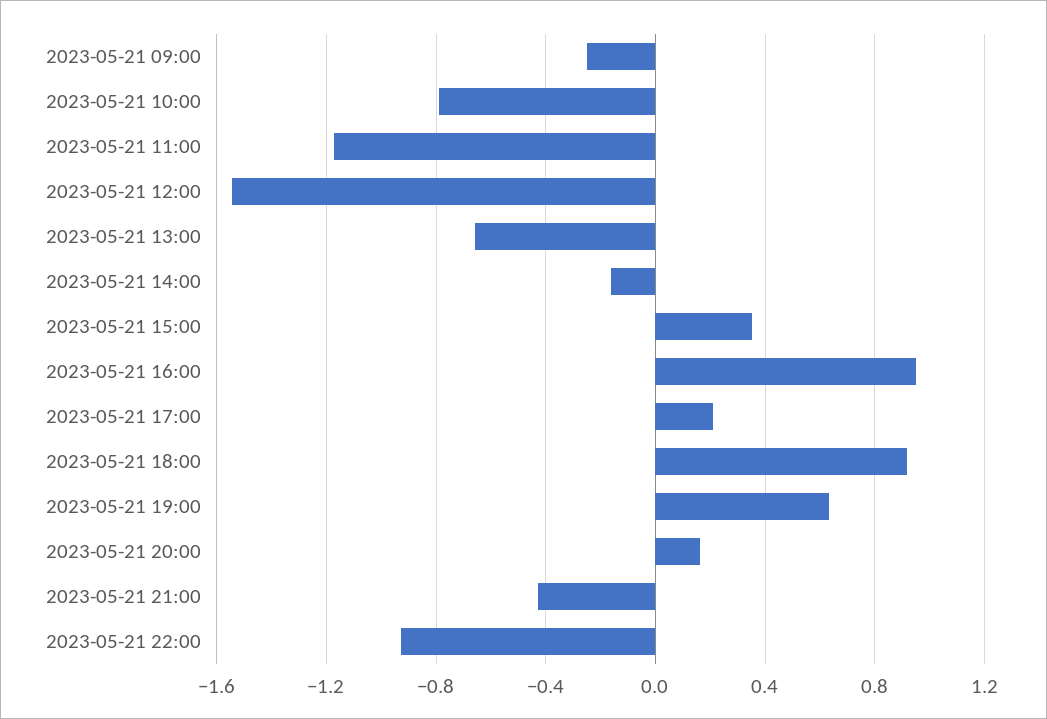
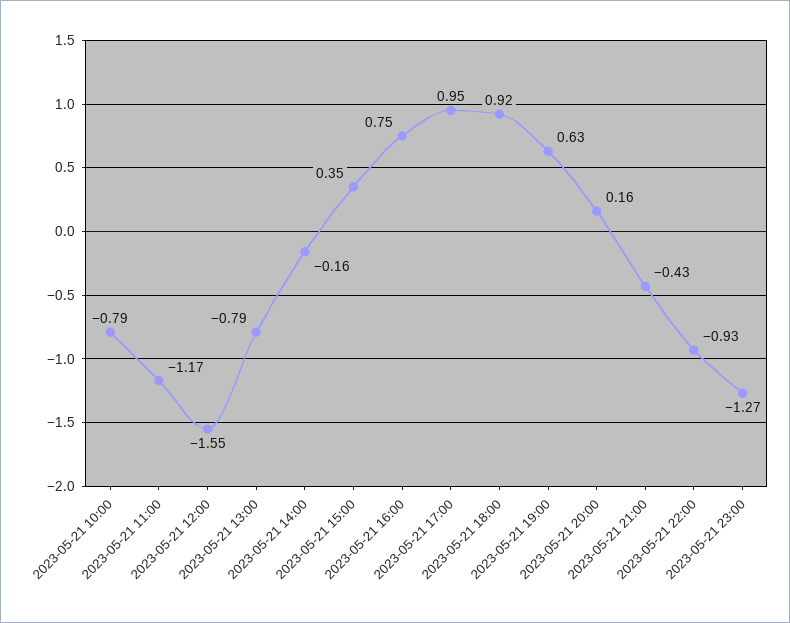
2023-05-21 09:00: -0.25 -> none
2023-05-21 13:00: -0.65 -> -0.79
2023-05-21 16:00: 0.95 -> 0.75
2023-05-21 17:00: 0.2 -> 0.95
2023-05-21 23:00: none -> -1.27

